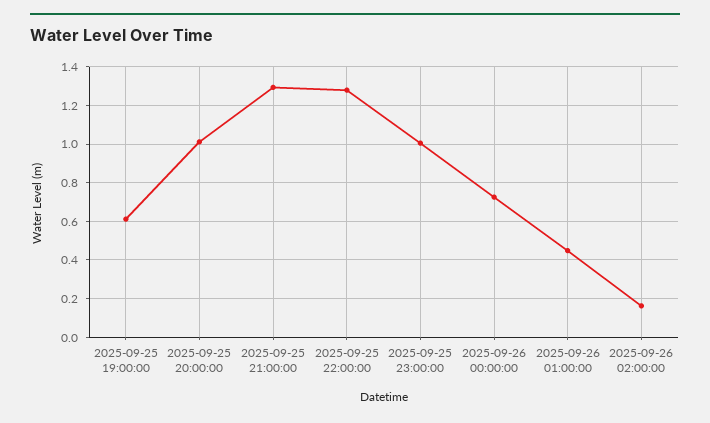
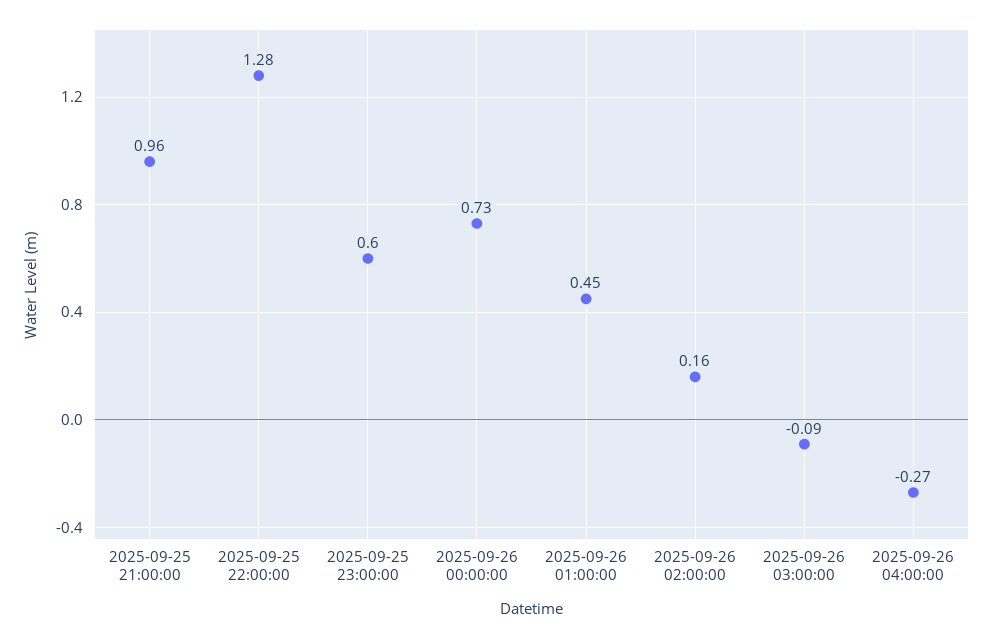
2025-09-25 19:00:00: 0.6 -> none
2025-09-25 20:00:00: 1 -> none
2025-09-25 21:00:00: 1.3 -> 0.96
2025-09-25 23:00:00: 1 -> 0.6
2025-09-26 03:00:00: none -> -0.09
2025-09-26 04:00:00: none -> -0.27

